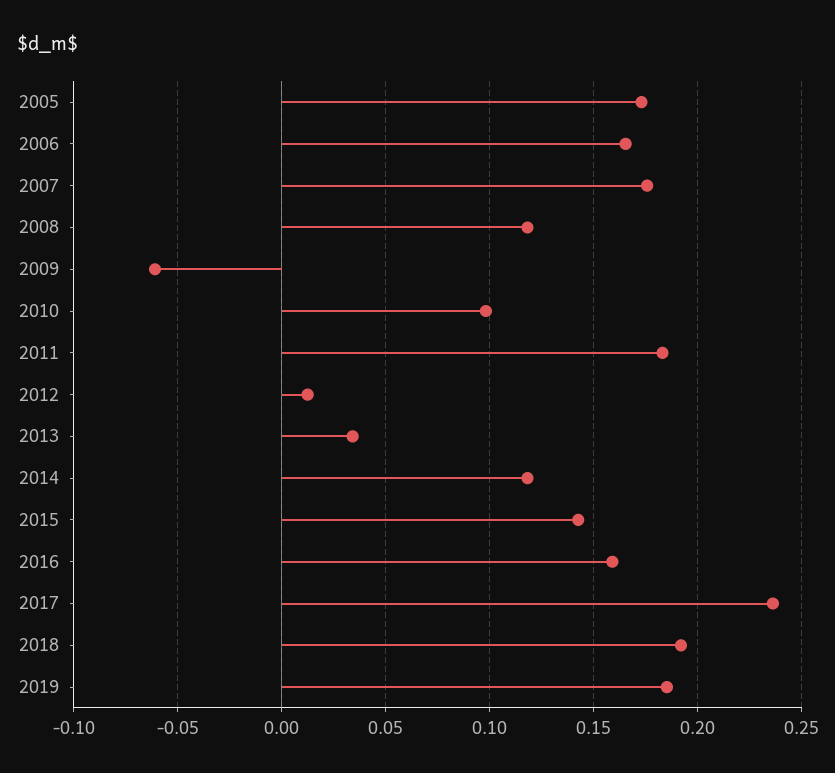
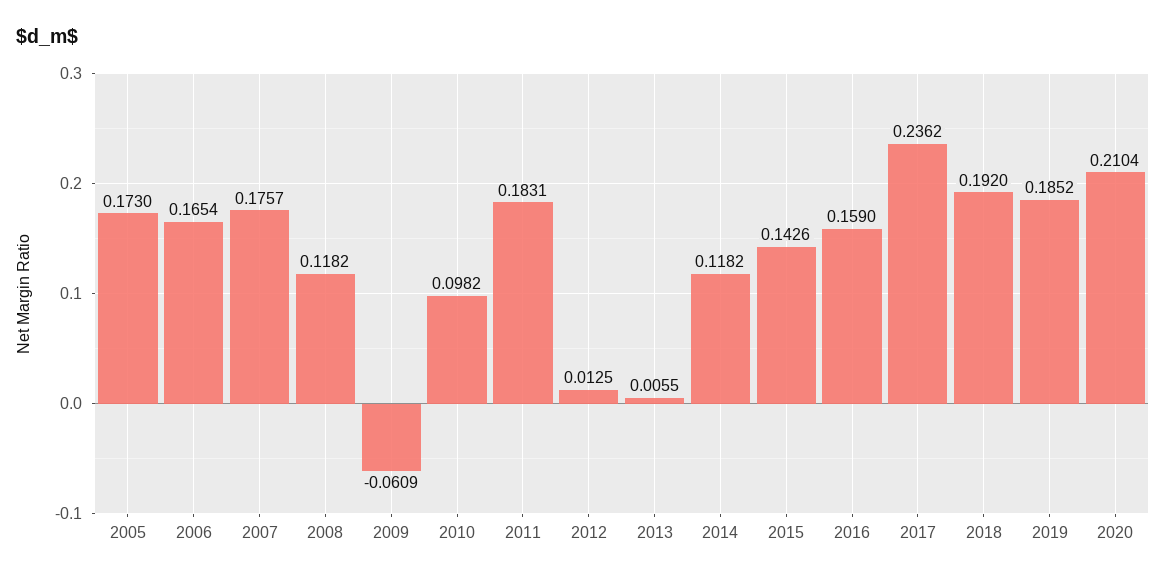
2013: 0.035 -> 0.0055
2020: none -> 0.2104

